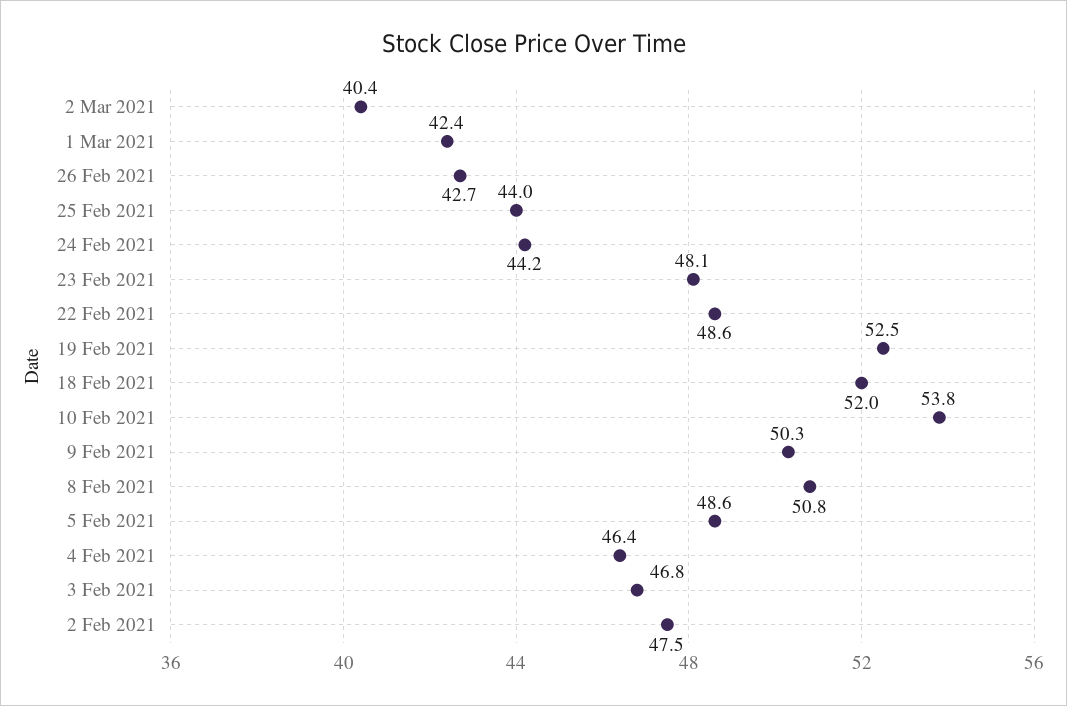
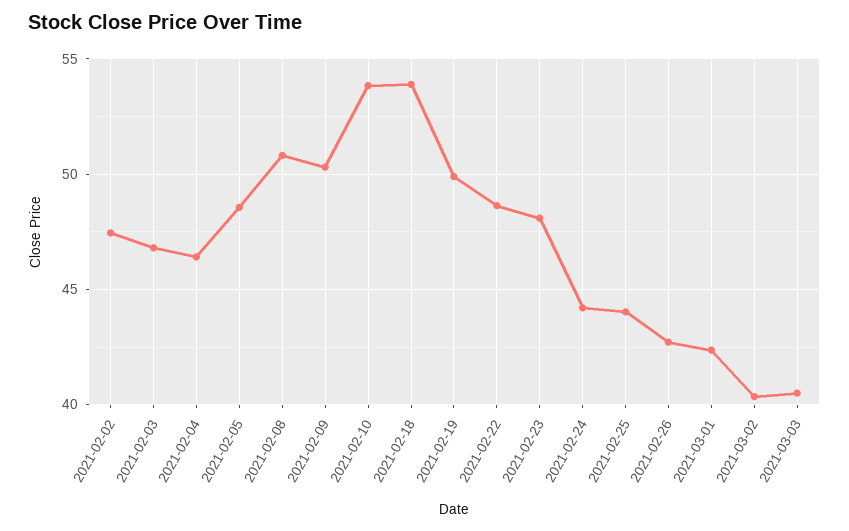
19 Feb 2021: 52.5 -> 50
18 Feb 2021: 52 -> 54
2021-03-03: none -> 40.5

